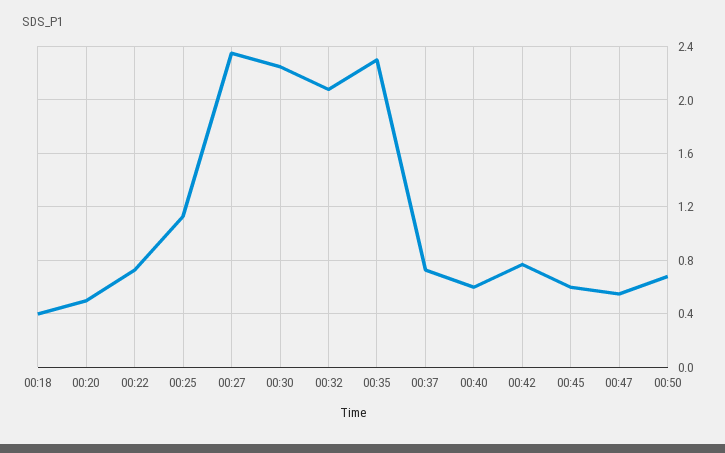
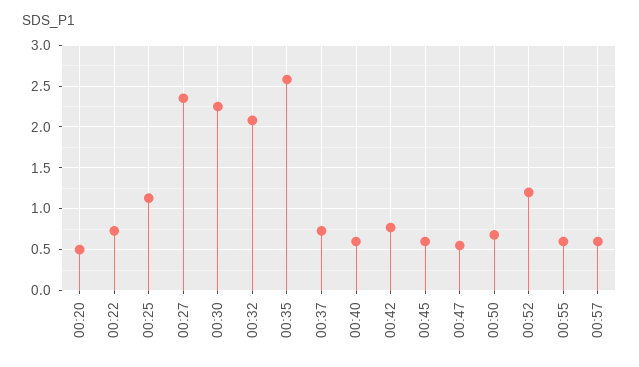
00:18: 0.4 -> none
00:35: 2.3 -> 2.6
00:52: none -> 1.2
00:55: none -> 0.6
00:57: none -> 0.6

